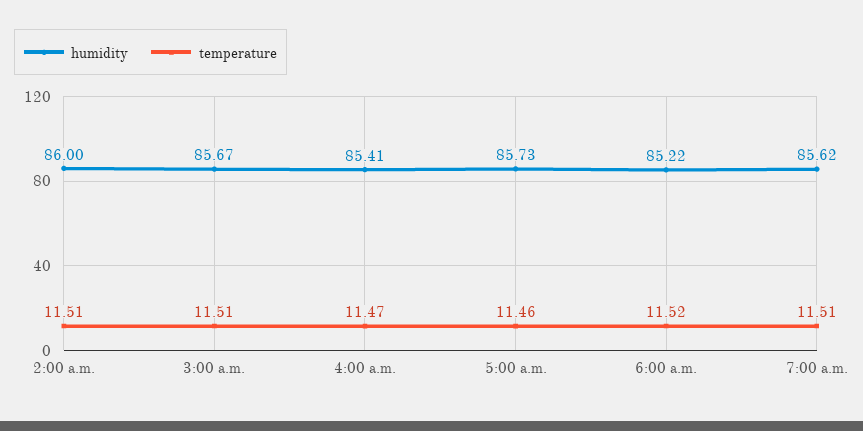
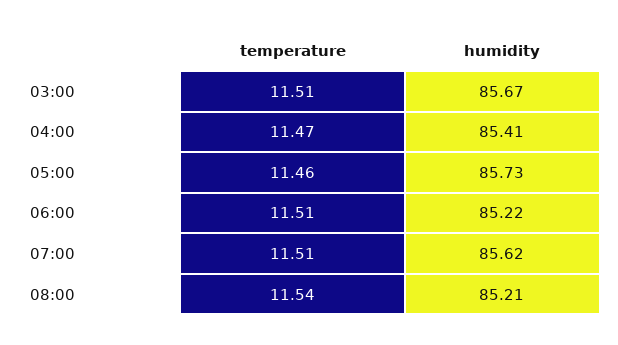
humidity, 2:00 a.m.: 86 -> none
temperature, 2:00 a.m.: 11.51 -> none
temperature, 6:00 a.m.: 11.52 -> 11.51
temperature, 08:00: none -> 11.54
humidity, 08:00: none -> 85.21

